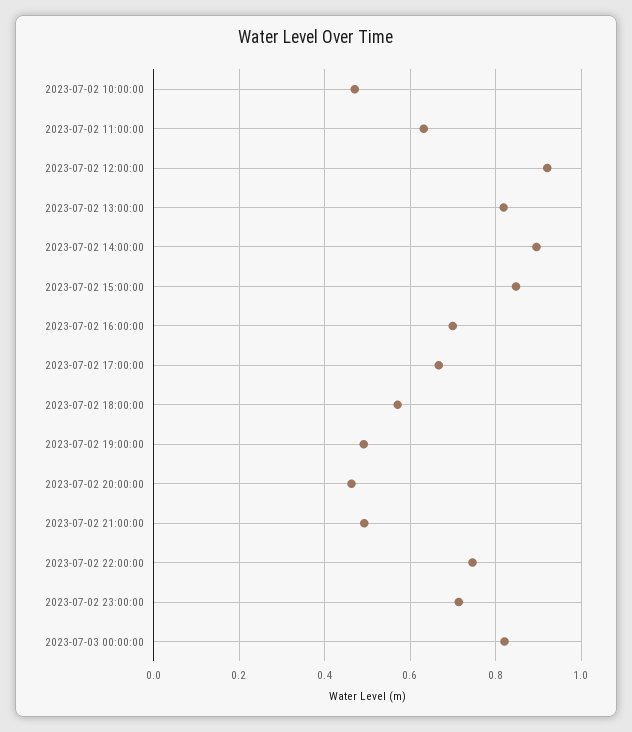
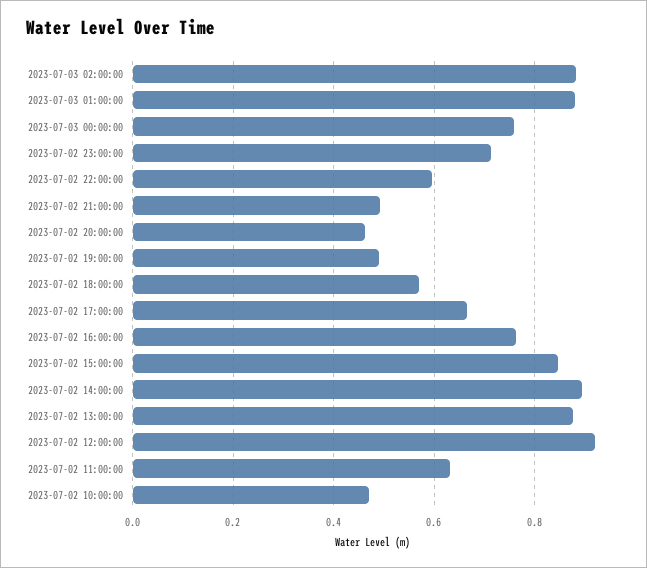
2023-07-02 13:00:00: 0.82 -> 0.88
2023-07-02 16:00:00: 0.7 -> 0.76
2023-07-02 22:00:00: 0.74 -> 0.6
2023-07-03 00:00:00: 0.82 -> 0.76
2023-07-03 02:00:00: none -> 0.88
2023-07-03 01:00:00: none -> 0.88

